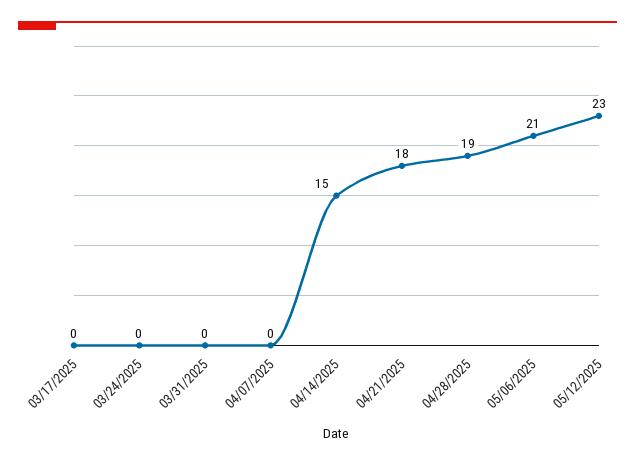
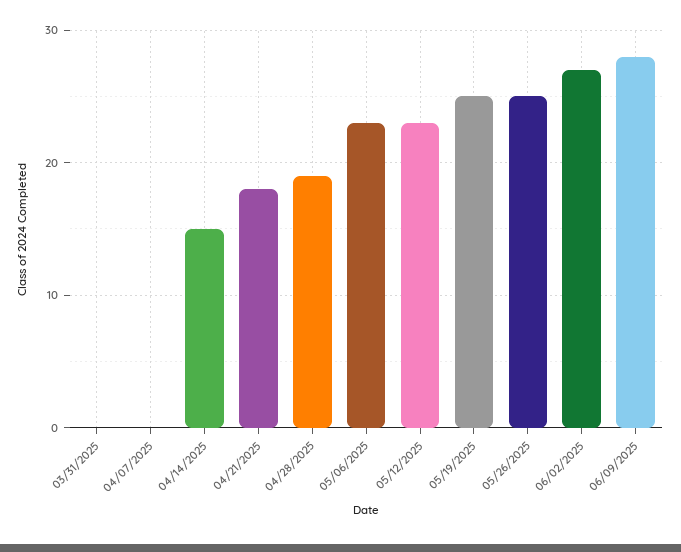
03/17/2025: 0 -> none
03/24/2025: 0 -> none
05/06/2025: 21 -> 23
05/19/2025: none -> 25
05/26/2025: none -> 25
06/02/2025: none -> 27
06/09/2025: none -> 28

